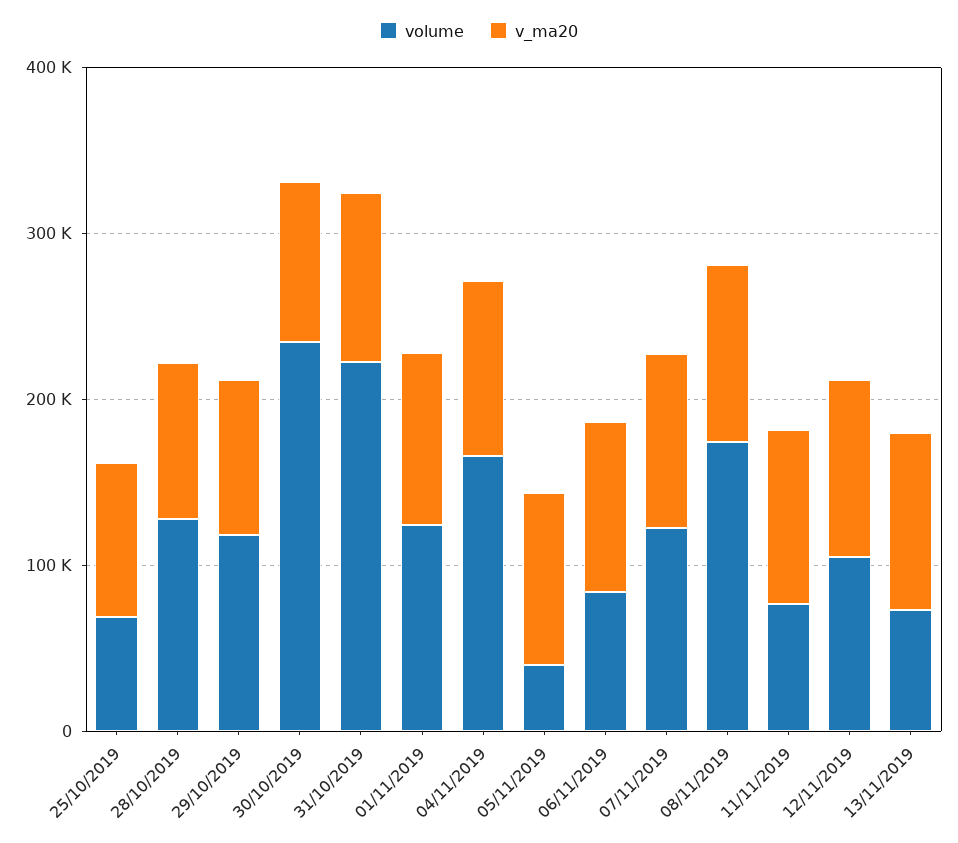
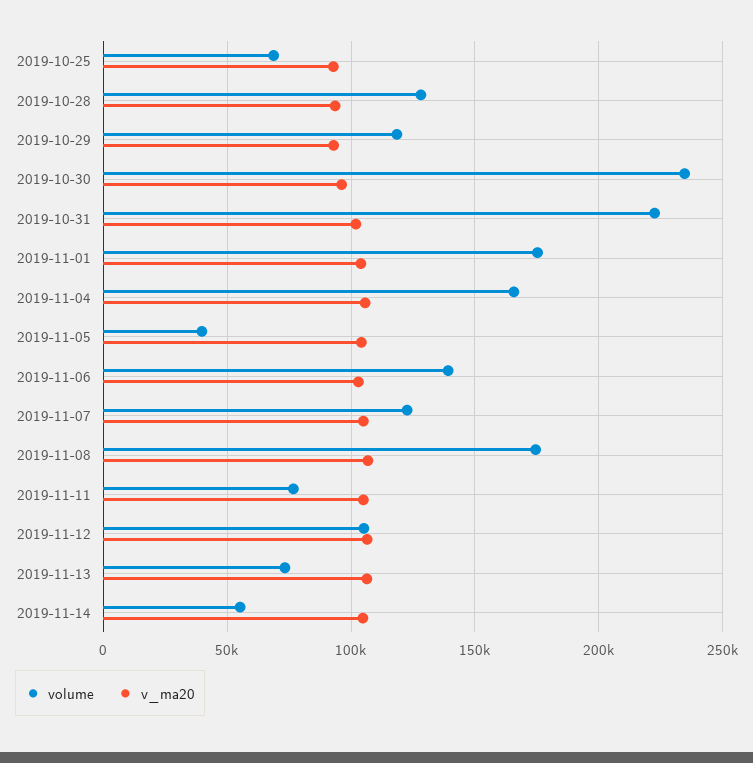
volume, 01/11/2019: 120000 -> 175000
volume, 06/11/2019: 80000 -> 140000
volume, 2019-11-14: none -> 55000
v_ma20, 2019-11-14: none -> 105000

